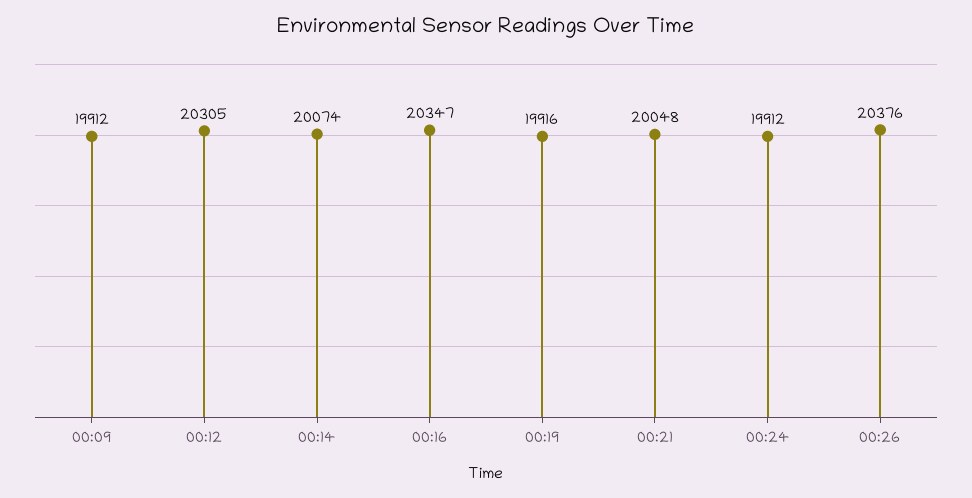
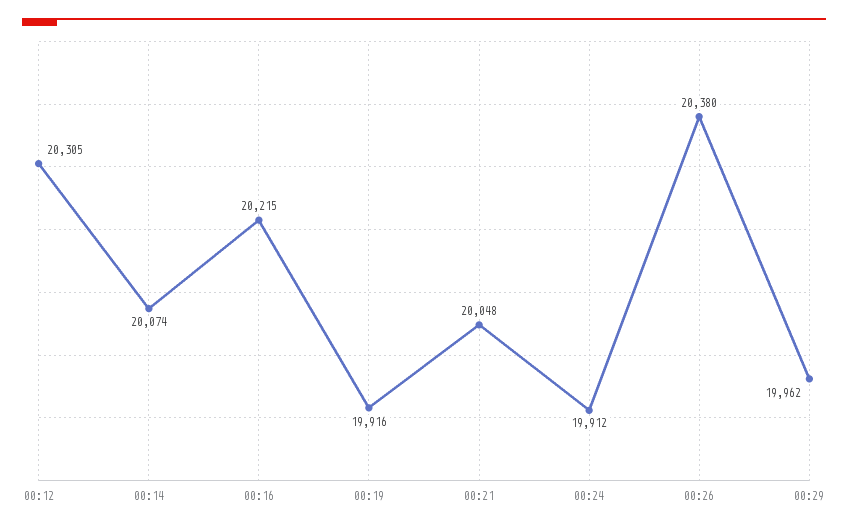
00:09: 19912 -> none
00:16: 20347 -> 20215
00:26: 20376 -> 20380
00:29: none -> 19962

